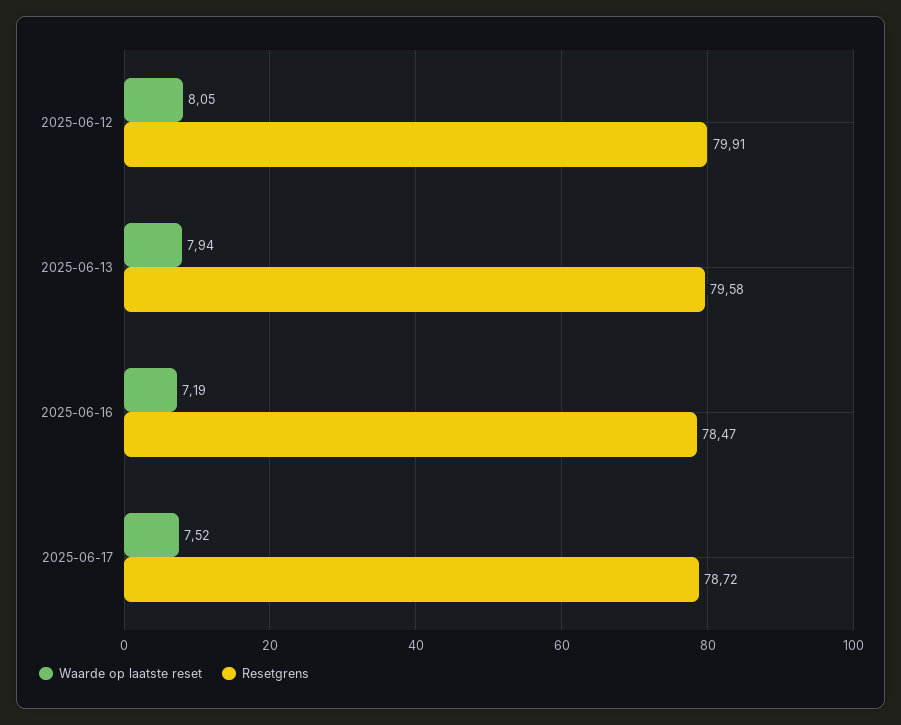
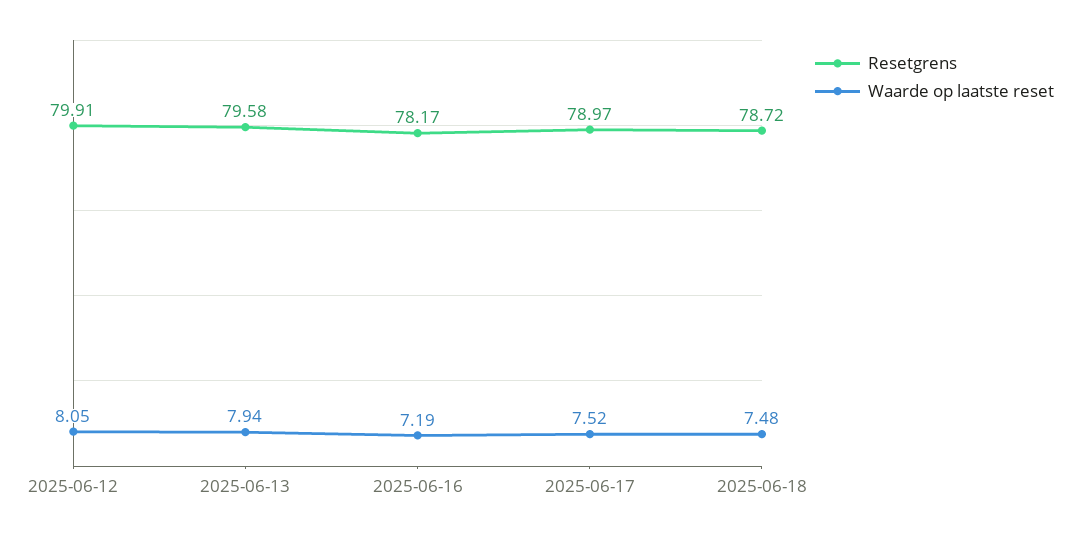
Resetgrens, 2025-06-16: 78.47 -> 78.17
Resetgrens, 2025-06-17: 78.72 -> 78.97
Resetgrens, 2025-06-18: none -> 78.72
Waarde op laatste reset, 2025-06-18: none -> 7.48

